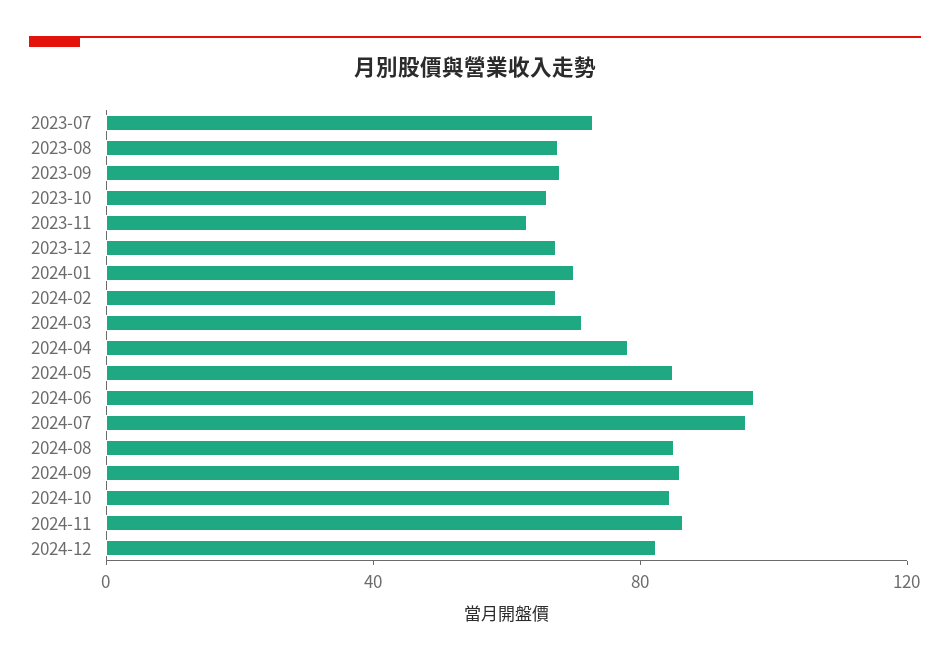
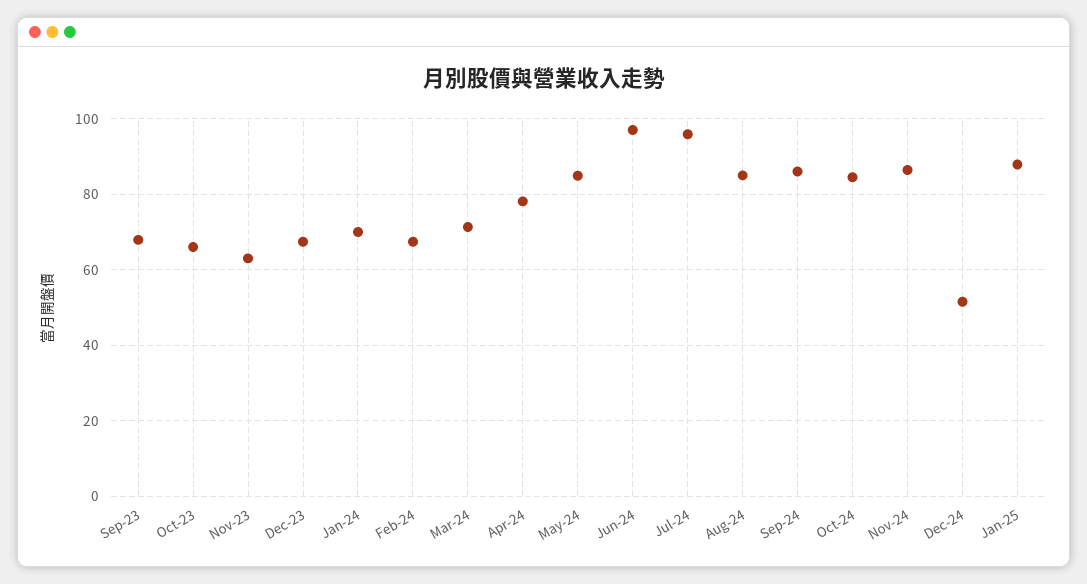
2023-07: 70 -> none
2023-08: 70 -> none
2024-12: 80 -> 52
Jan-25: none -> 88

